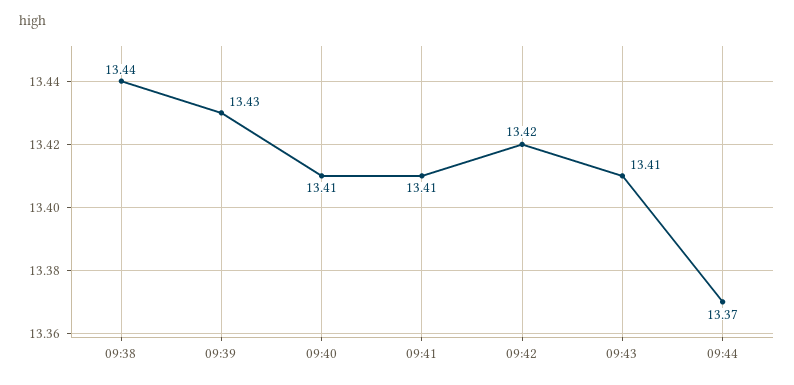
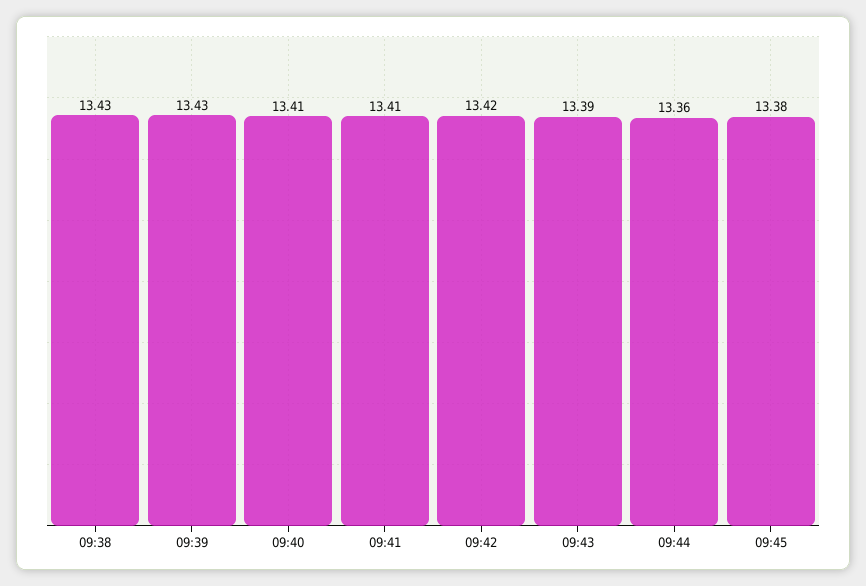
09:38: 13.44 -> 13.43
09:43: 13.41 -> 13.39
09:44: 13.37 -> 13.36
09:45: none -> 13.38

